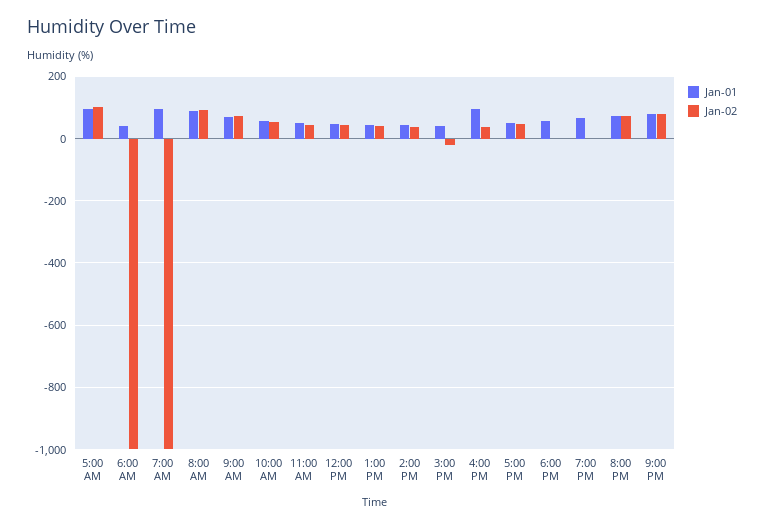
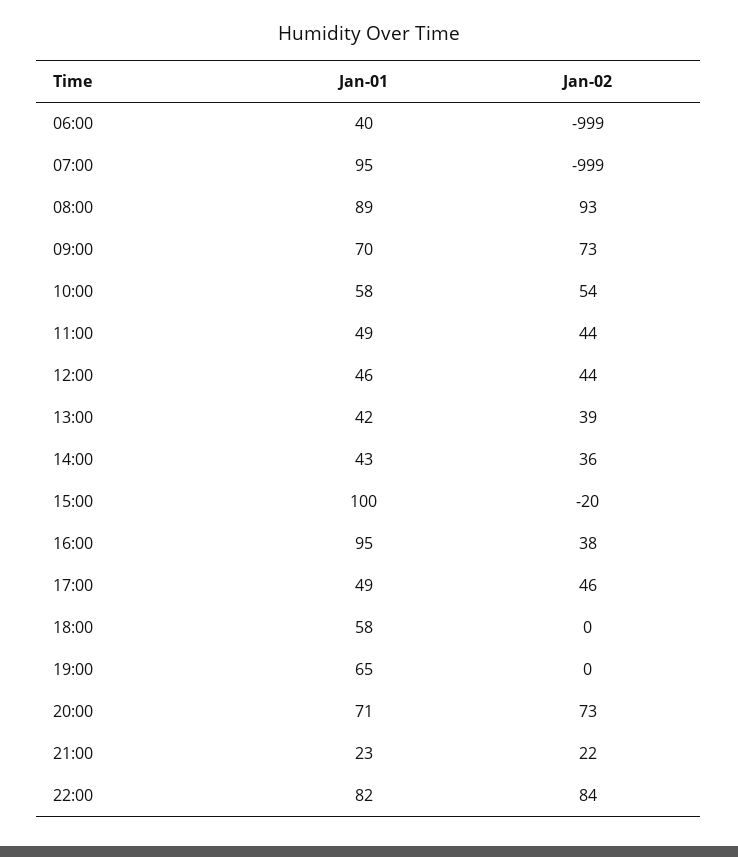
Jan-01, 5:00 AM: 100 -> none
Jan-02, 5:00 AM: 100 -> none
Jan-01, 3:00 PM: 40 -> 100
Jan-01, 9:00 PM: 80 -> 23
Jan-02, 9:00 PM: 80 -> 22
Jan-01, 22:00: none -> 82
Jan-02, 22:00: none -> 84

